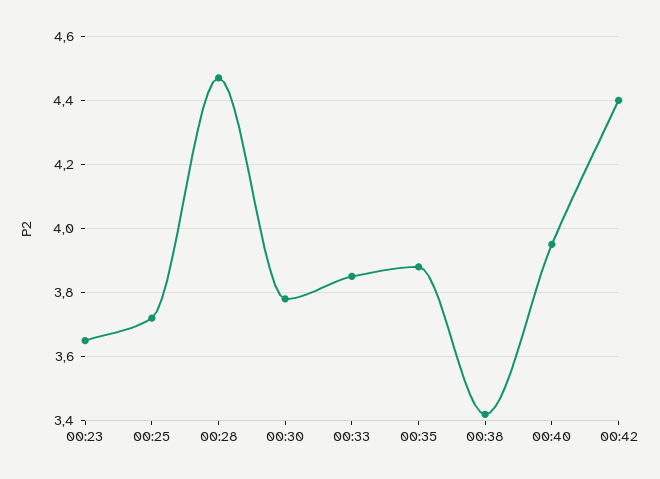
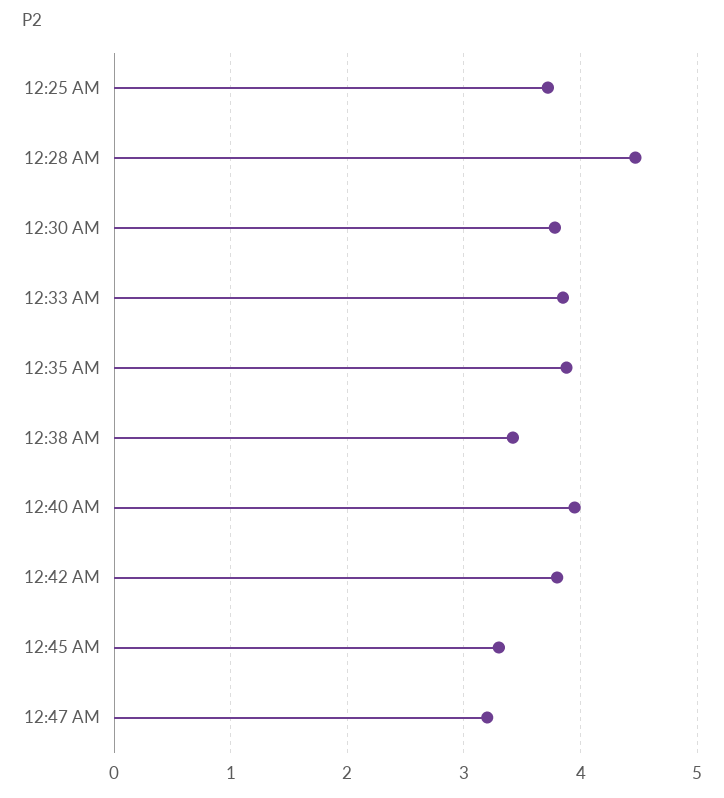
00:23: 3.65 -> none
00:42: 4.4 -> 3.8
12:45 AM: none -> 3.3
12:47 AM: none -> 3.2

